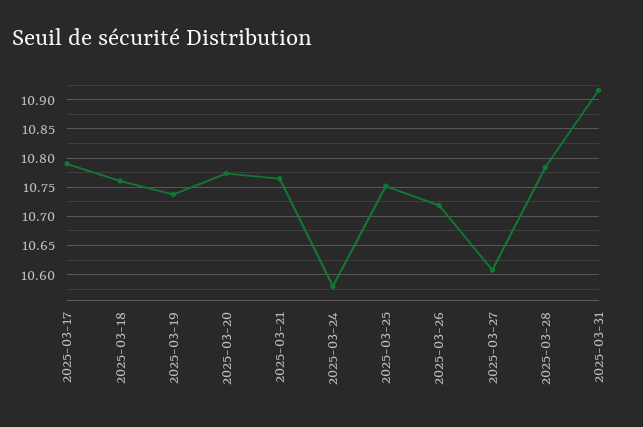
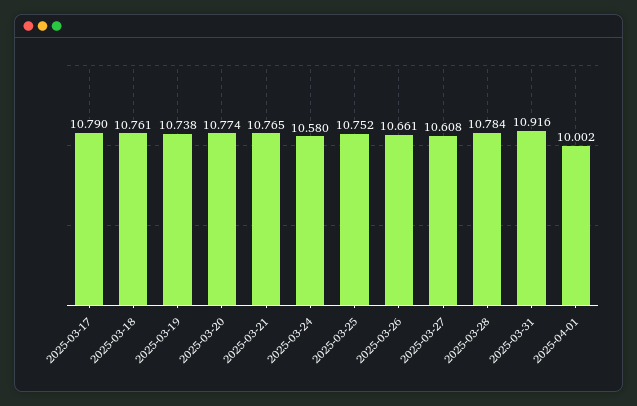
2025-03-26: 10.725 -> 10.661
2025-04-01: none -> 10.002

